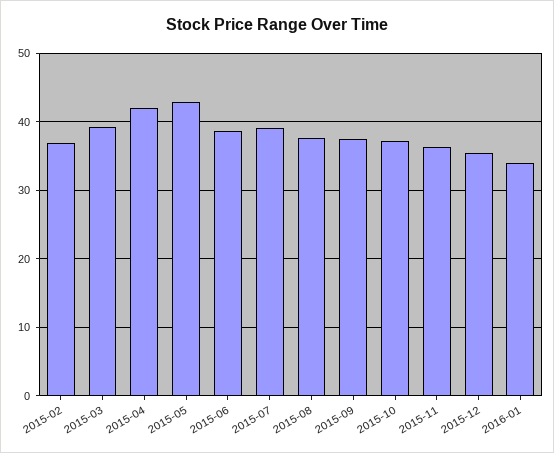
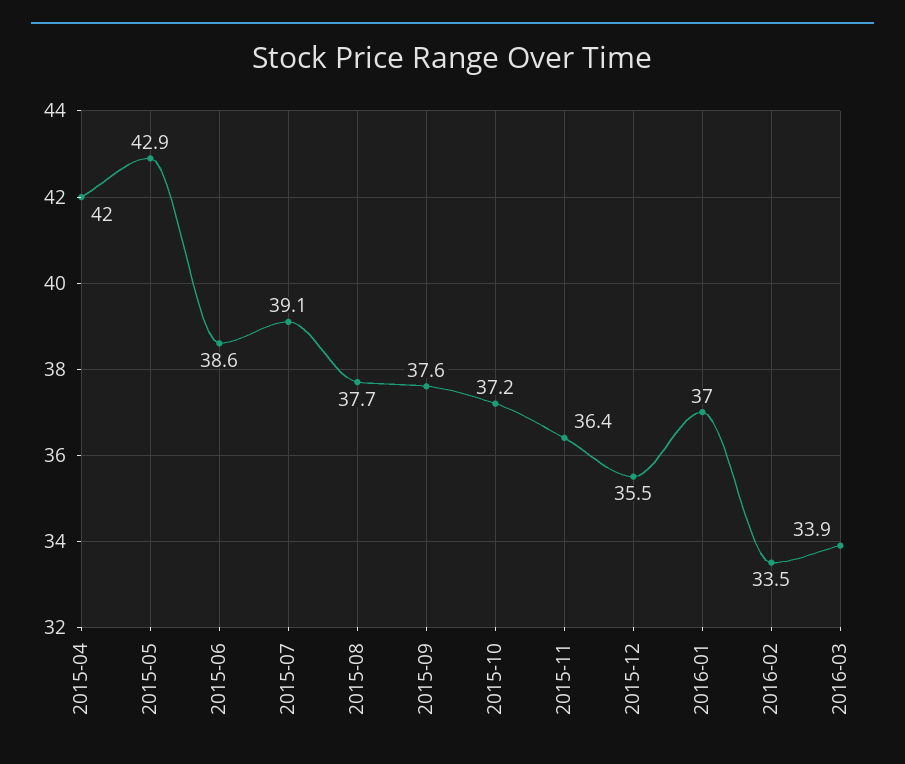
2015-02: 37 -> none
2015-03: 39 -> none
2016-01: 34 -> 37
2016-02: none -> 33.5
2016-03: none -> 33.9

